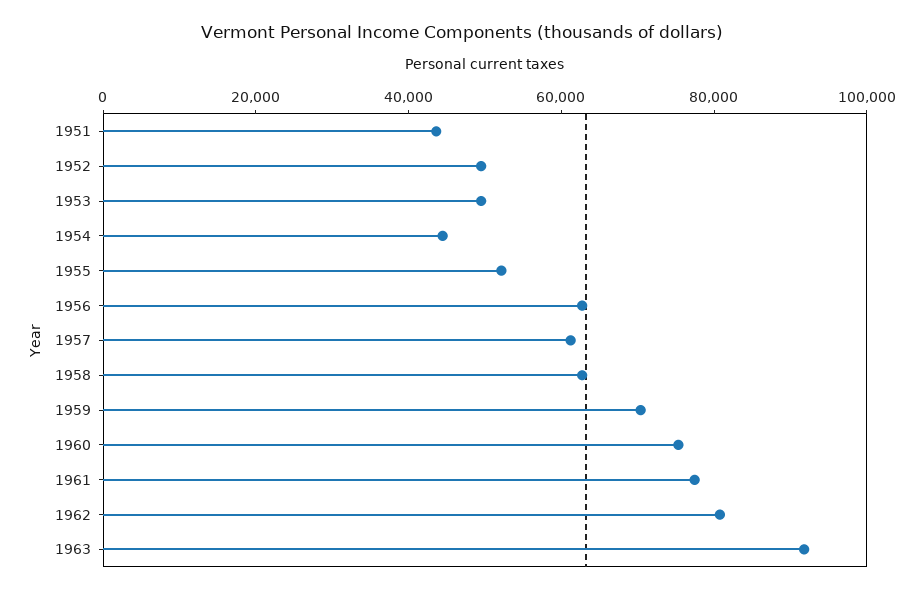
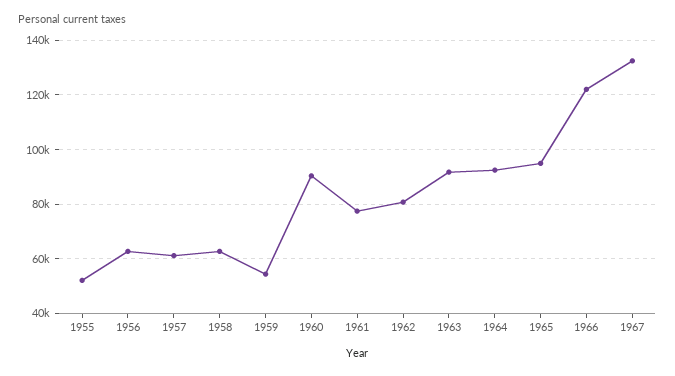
1951: 45000 -> none
1952: 50000 -> none
1953: 50000 -> none
1954: 45000 -> none
1959: 70000 -> 55000
1960: 75000 -> 90000
1964: none -> 92500
1965: none -> 95000
1966: none -> 122500
1967: none -> 132500

